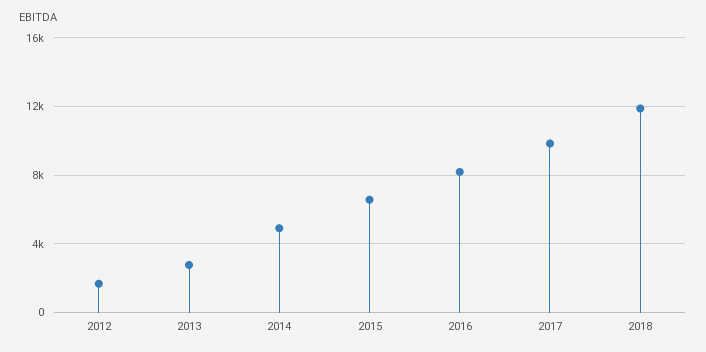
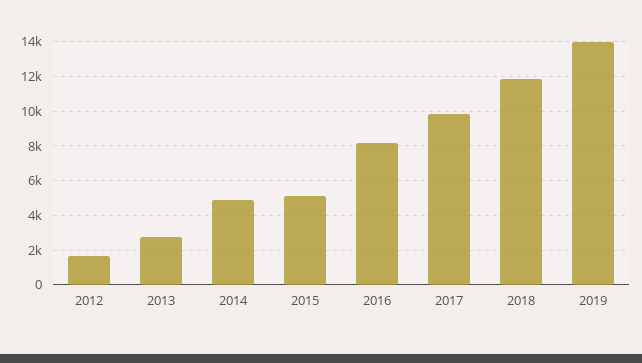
2015: 6500 -> 5000
2019: none -> 14000

